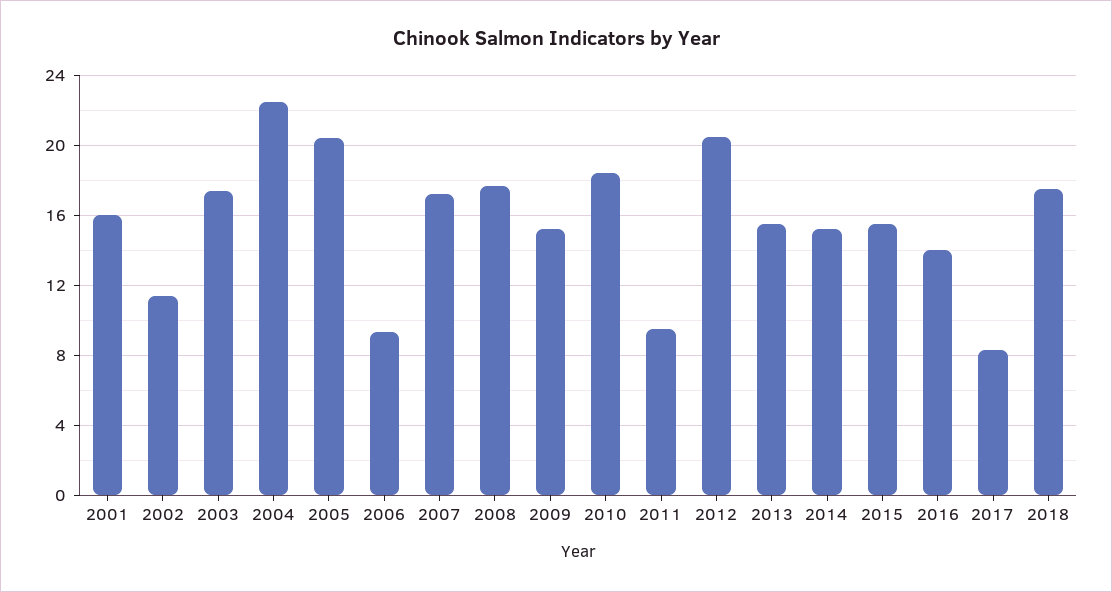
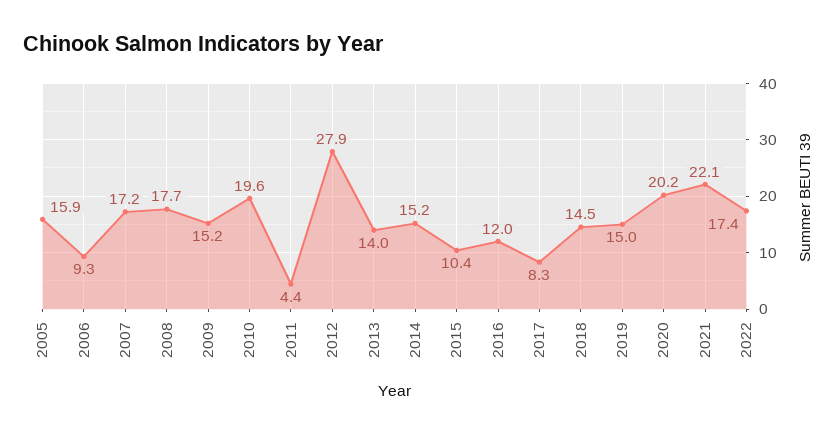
2001: 16 -> none
2002: 11.5 -> none
2003: 17.5 -> none
2004: 22.5 -> none
2005: 20.5 -> 15.9
2010: 18.5 -> 19.6
2011: 9.5 -> 4.4
2012: 20.5 -> 27.9
2013: 15.5 -> 14
2015: 15.5 -> 10.4
2016: 14 -> 12
2018: 17.5 -> 14.5
2019: none -> 15
2020: none -> 20.2
2021: none -> 22.1
2022: none -> 17.4

